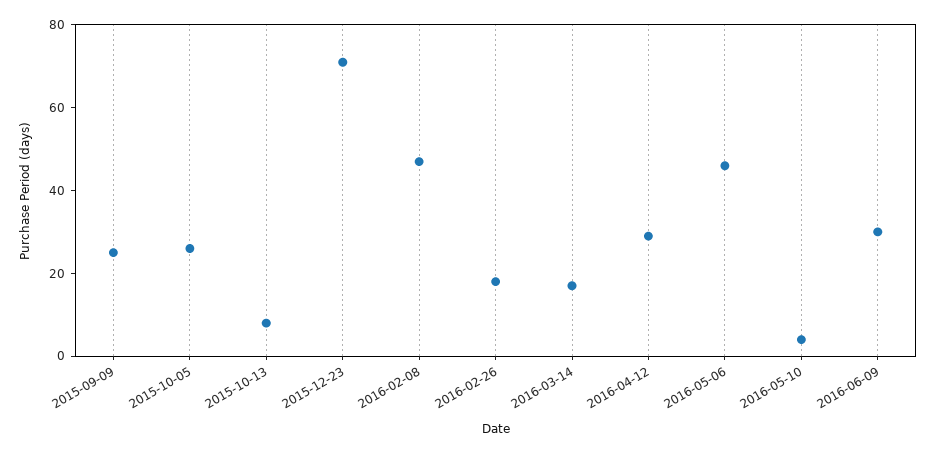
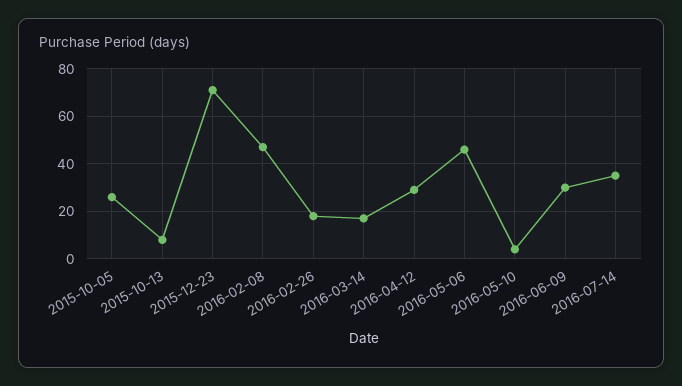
2015-09-09: 25 -> none
2016-07-14: none -> 35

